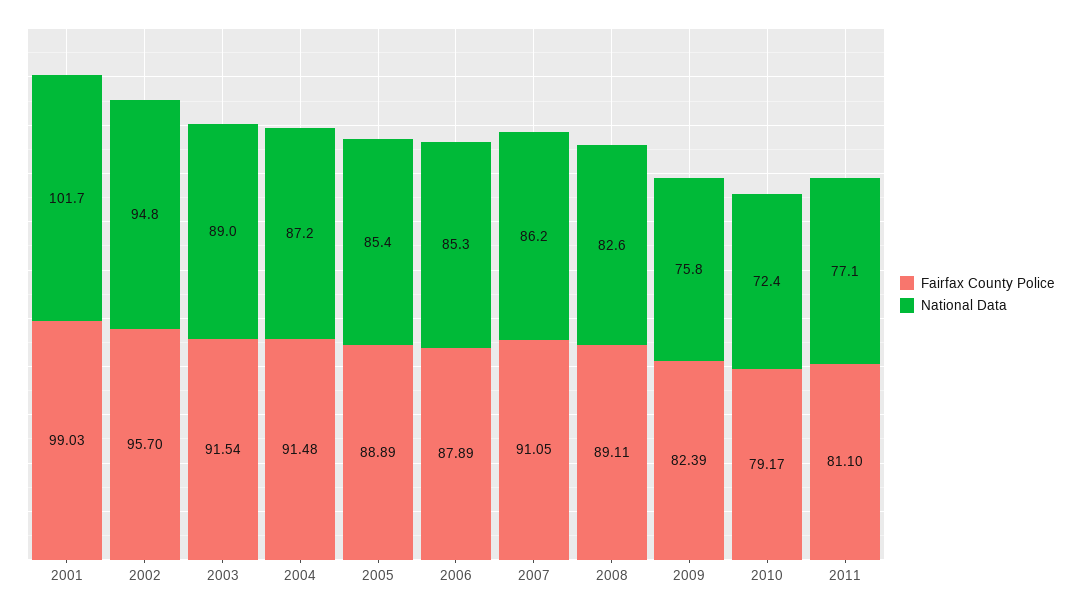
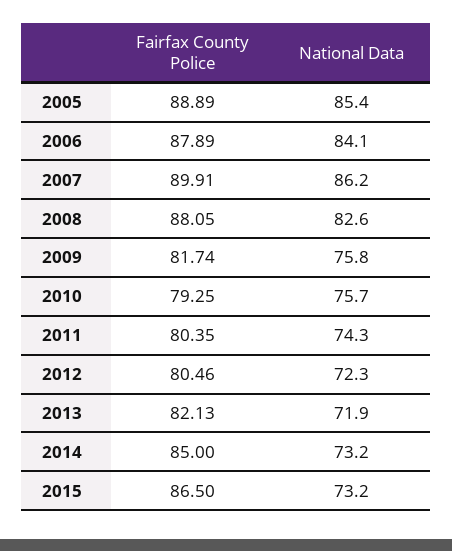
Fairfax County Police, 2001: 99.03 -> none
National Data, 2001: 101.7 -> none
Fairfax County Police, 2002: 95.7 -> none
National Data, 2002: 94.8 -> none
Fairfax County Police, 2003: 91.54 -> none
National Data, 2003: 89 -> none
Fairfax County Police, 2004: 91.48 -> none
National Data, 2004: 87.2 -> none
National Data, 2006: 85.3 -> 84.1
Fairfax County Police, 2007: 91.05 -> 89.91
Fairfax County Police, 2008: 89.11 -> 88.05
Fairfax County Police, 2009: 82.39 -> 81.74
Fairfax County Police, 2010: 79.17 -> 79.25
National Data, 2010: 72.4 -> 75.7
Fairfax County Police, 2011: 81.1 -> 80.35
National Data, 2011: 77.1 -> 74.3
Fairfax County Police, 2012: none -> 80.46
National Data, 2012: none -> 72.3
Fairfax County Police, 2013: none -> 82.13
National Data, 2013: none -> 71.9
Fairfax County Police, 2014: none -> 85
National Data, 2014: none -> 73.2
Fairfax County Police, 2015: none -> 86.5
National Data, 2015: none -> 73.2

